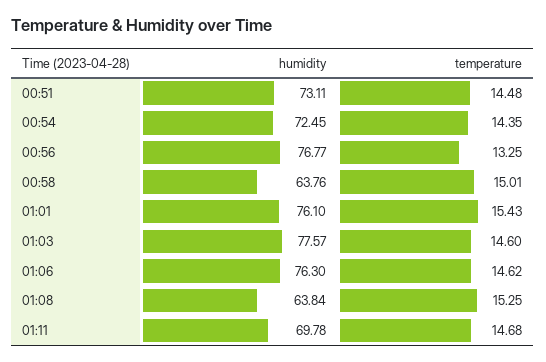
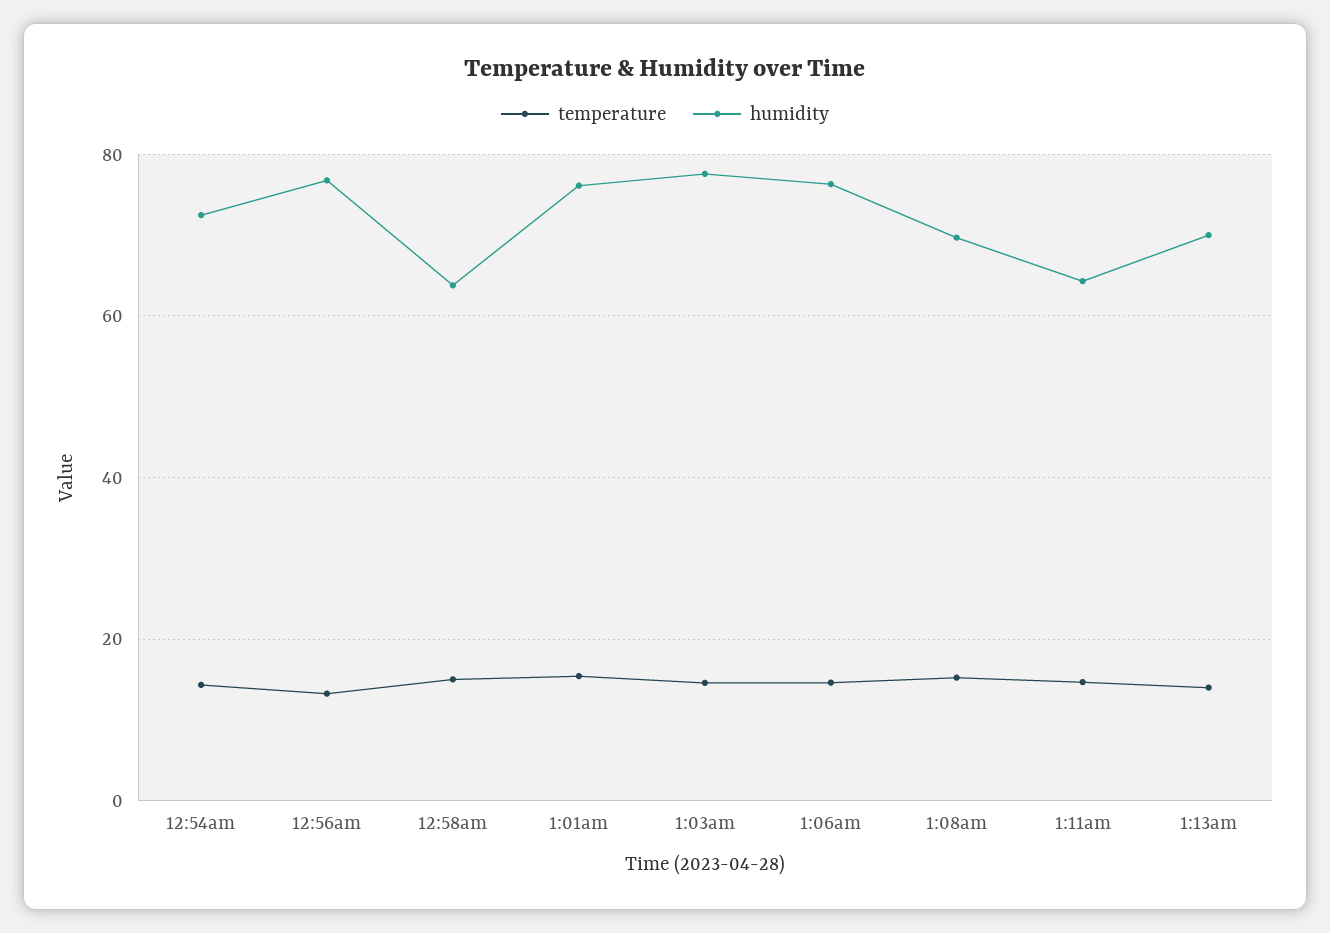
humidity, 00:51: 73.11 -> none
temperature, 00:51: 14.48 -> none
humidity, 01:08: 63.84 -> 70
humidity, 01:11: 69.78 -> 64
temperature, 1:13am: none -> 14
humidity, 1:13am: none -> 70

